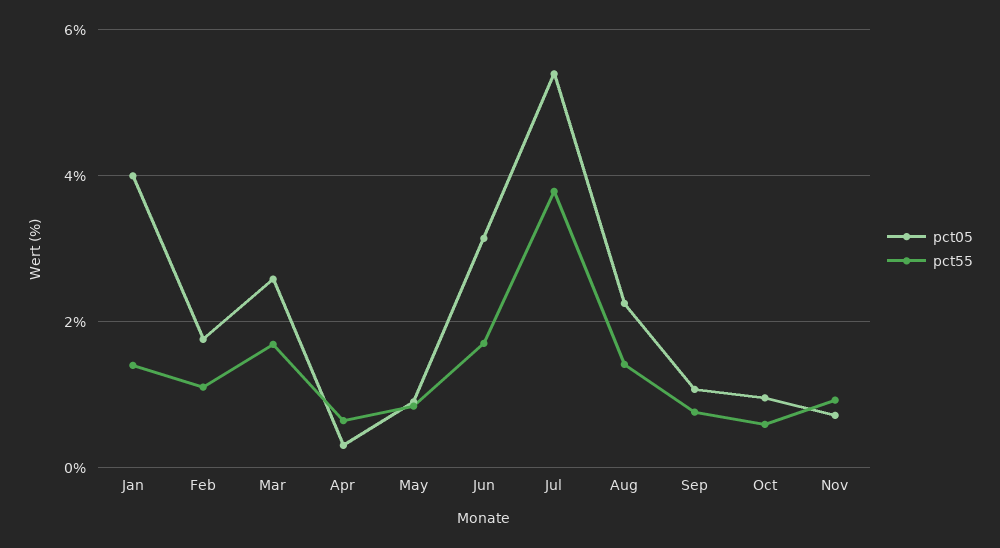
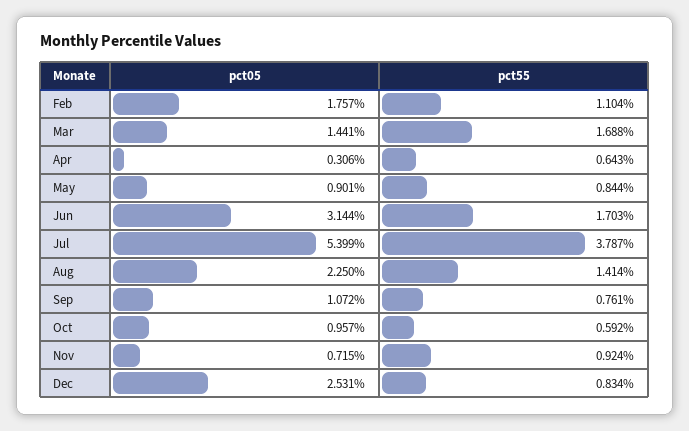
pct05, Jan: 4 -> none
pct55, Jan: 1.4 -> none
pct05, Mar: 2.6 -> 1.441
pct05, Dec: none -> 2.531
pct55, Dec: none -> 0.834

